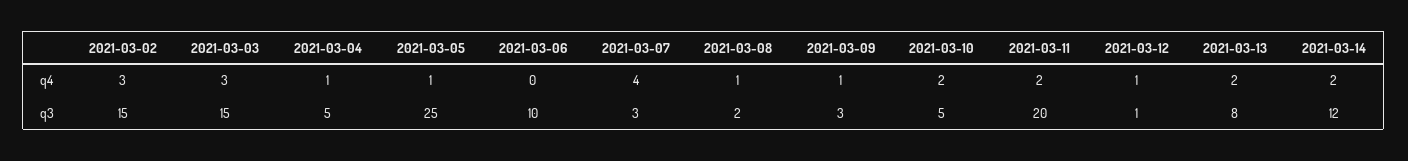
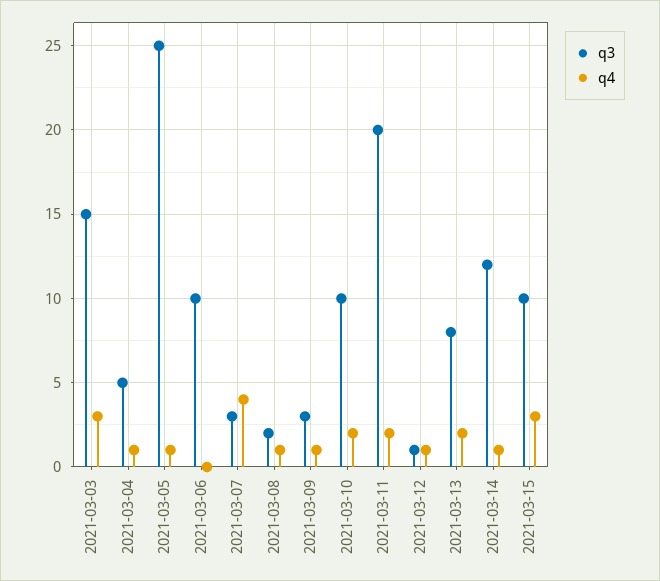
q4, 2021-03-02: 3 -> none
q4, 2021-03-14: 2 -> 1
q3, 2021-03-02: 15 -> none
q3, 2021-03-10: 5 -> 10
q3, 2021-03-15: none -> 10
q4, 2021-03-15: none -> 3

